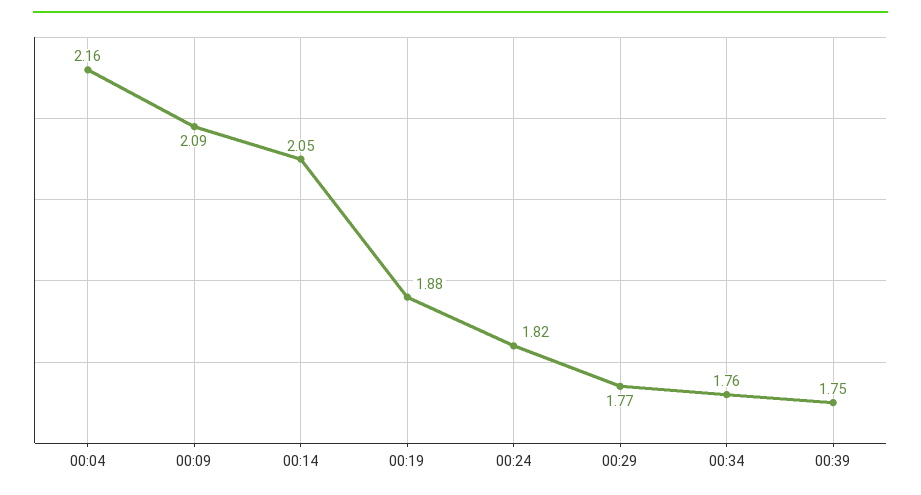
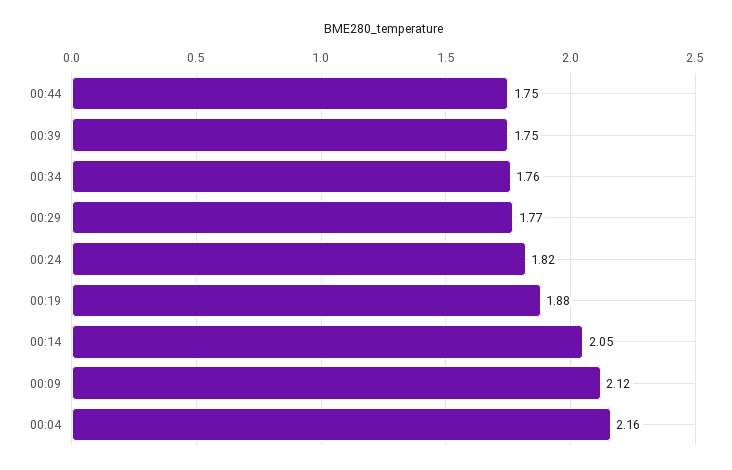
00:09: 2.09 -> 2.12
00:44: none -> 1.75

